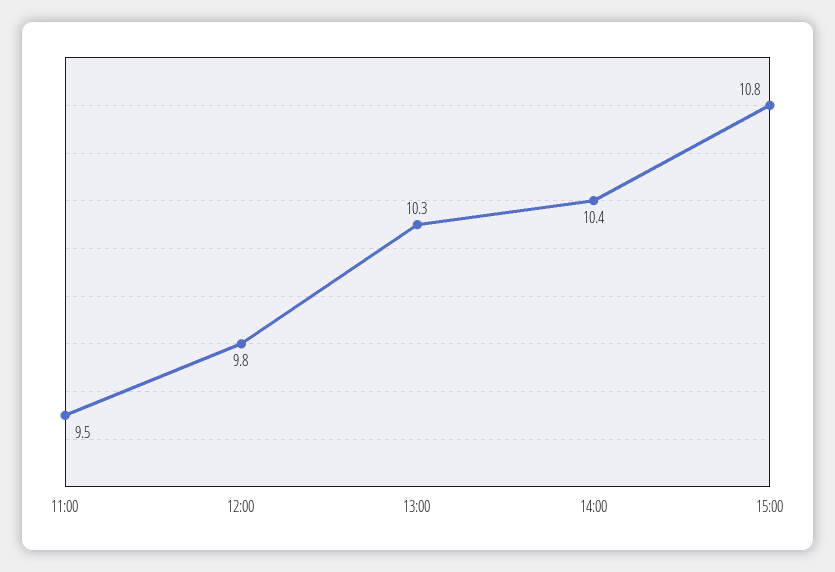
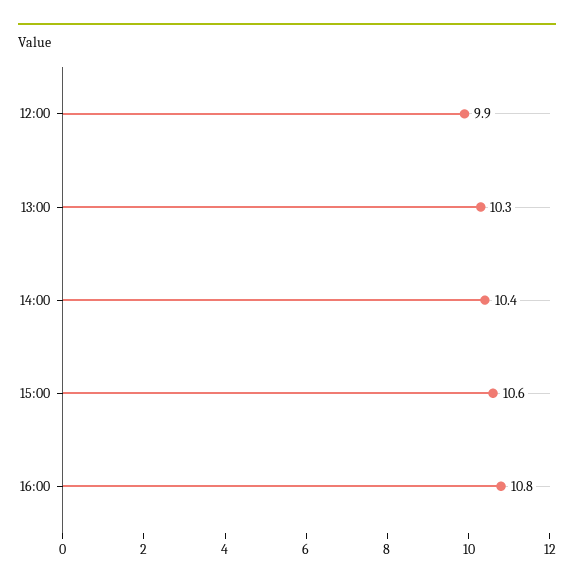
11:00: 9.5 -> none
12:00: 9.8 -> 9.9
15:00: 10.8 -> 10.6
16:00: none -> 10.8

